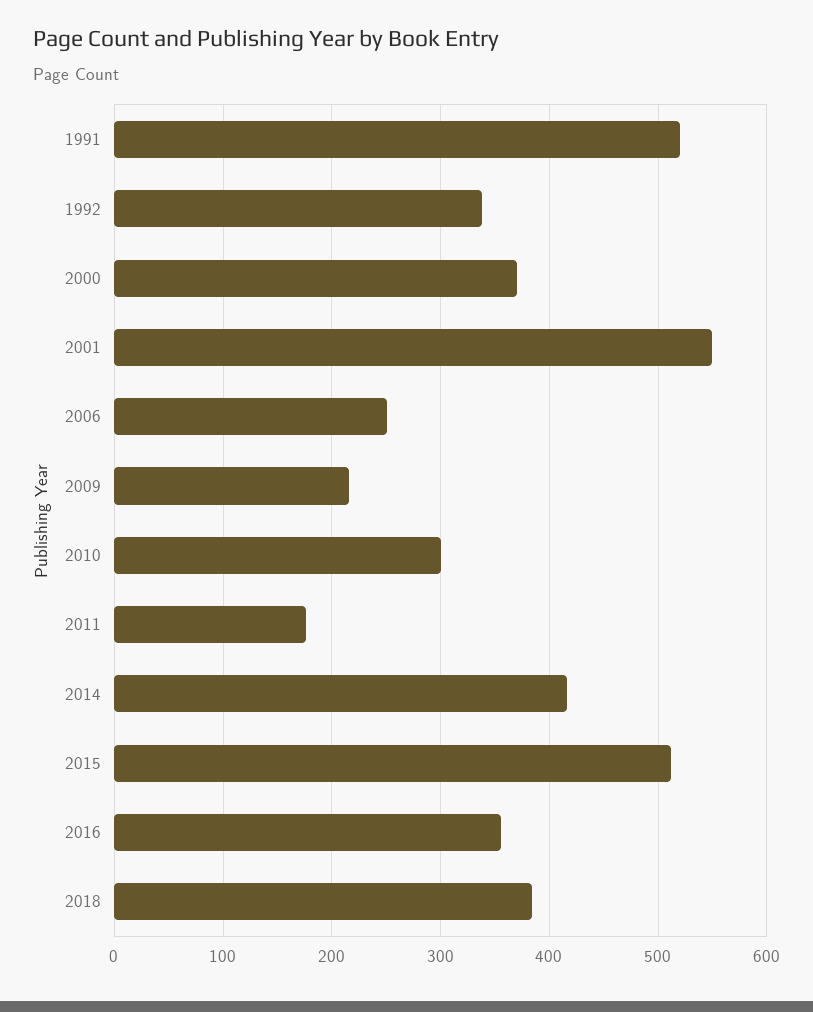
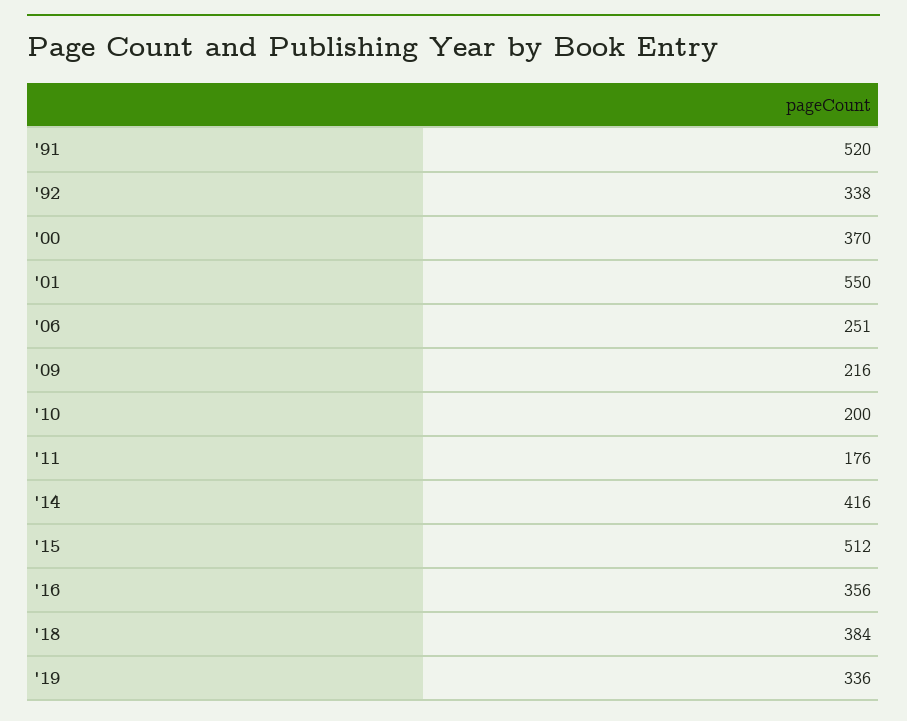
2010: 300 -> 200
'19: none -> 336

